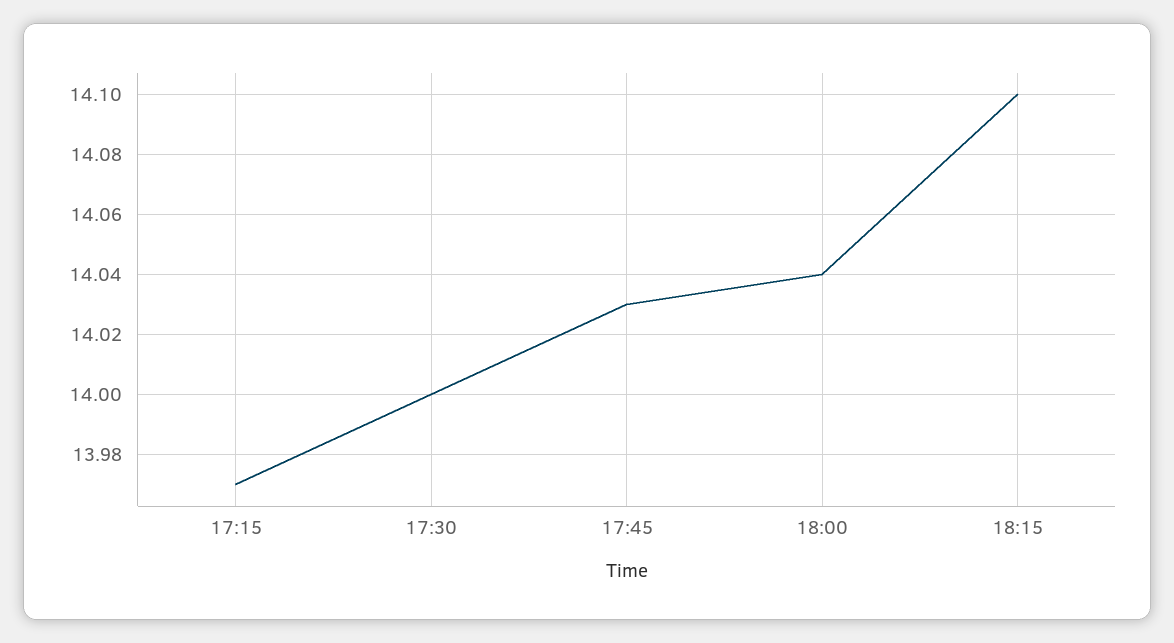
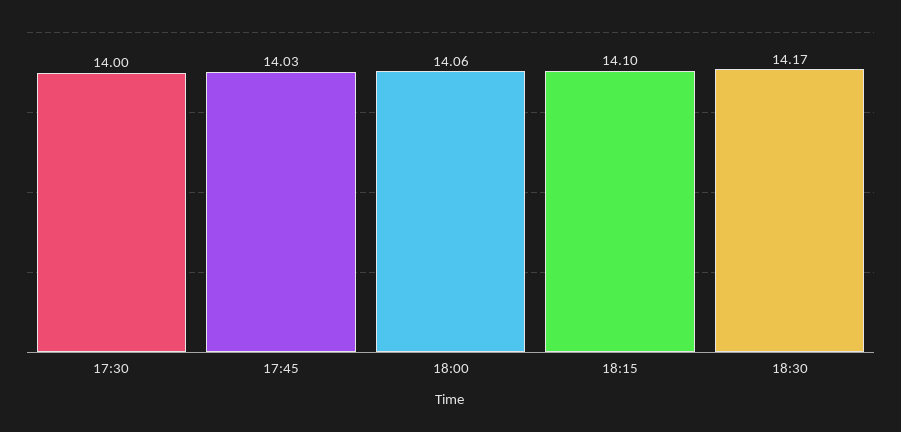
17:15: 13.97 -> none
18:00: 14.04 -> 14.06
18:30: none -> 14.17

